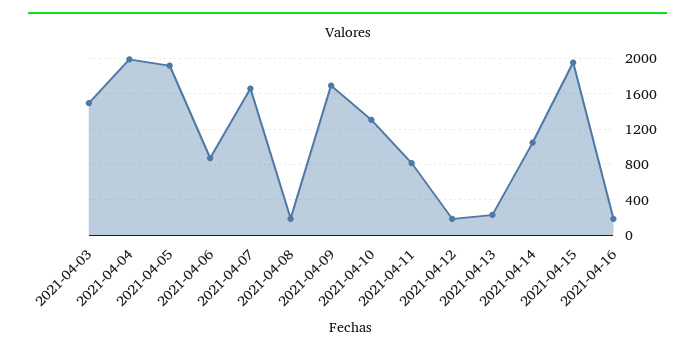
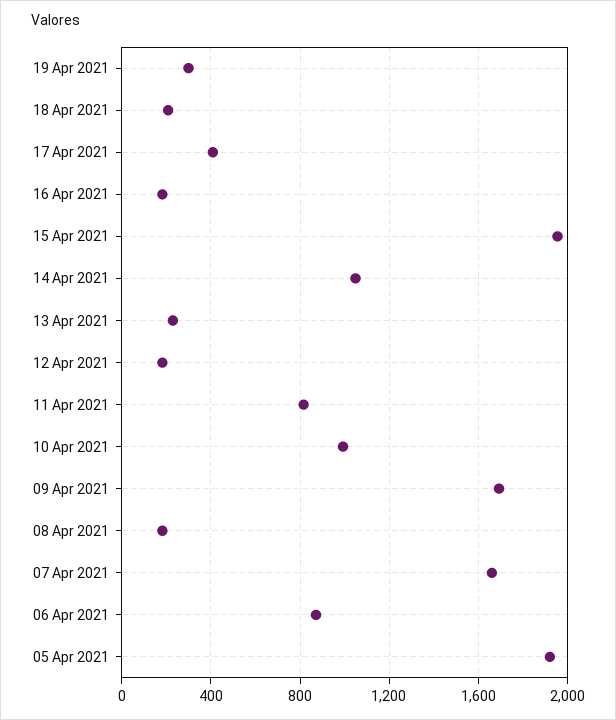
2021-04-03: 1500 -> none
2021-04-04: 2000 -> none
2021-04-10: 1300 -> 1000
19 Apr 2021: none -> 300
18 Apr 2021: none -> 200
17 Apr 2021: none -> 400

